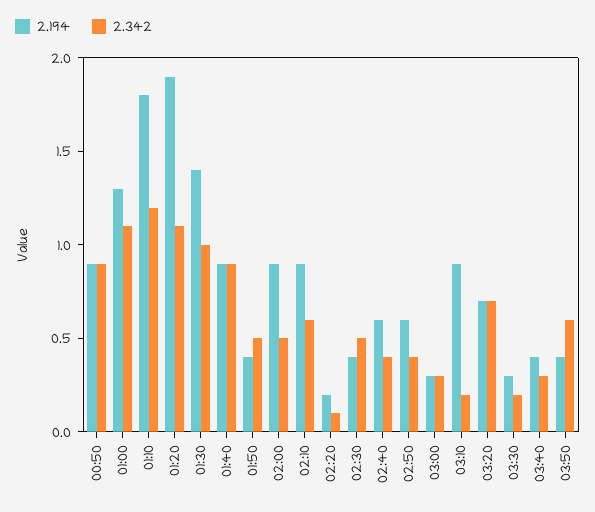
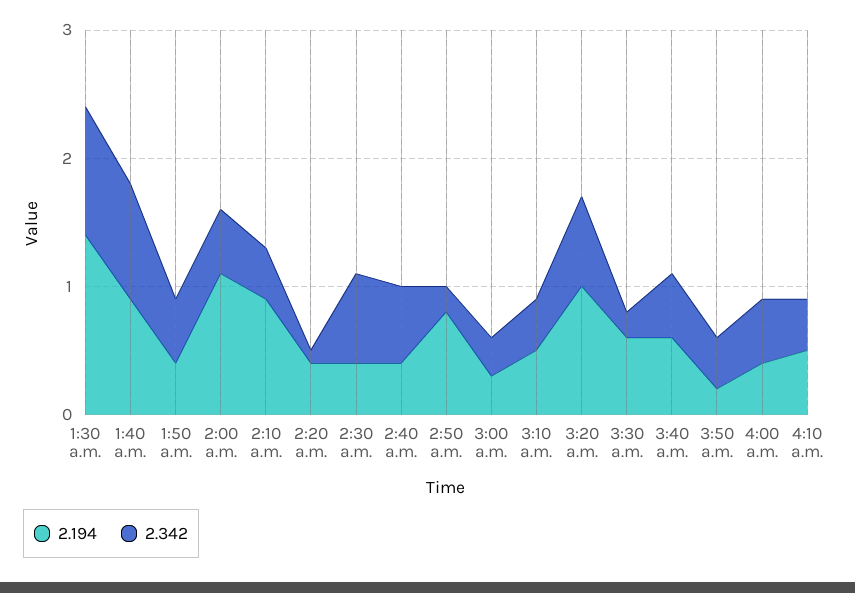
2.194, 00:50: 0.9 -> none
2.342, 00:50: 0.9 -> none
2.194, 01:00: 1.3 -> none
2.342, 01:00: 1.1 -> none
2.194, 01:10: 1.8 -> none
2.342, 01:10: 1.2 -> none
2.194, 01:20: 1.9 -> none
2.342, 01:20: 1.1 -> none
2.194, 02:00: 0.9 -> 1.1
2.342, 02:10: 0.6 -> 0.4
2.194, 02:20: 0.2 -> 0.4
2.342, 02:30: 0.5 -> 0.7
2.194, 02:40: 0.6 -> 0.4
2.342, 02:40: 0.4 -> 0.6
2.194, 02:50: 0.6 -> 0.8
2.342, 02:50: 0.4 -> 0.2
2.194, 03:10: 0.9 -> 0.5
2.342, 03:10: 0.2 -> 0.4
2.194, 03:20: 0.7 -> 1
2.194, 03:30: 0.3 -> 0.6
2.194, 03:40: 0.4 -> 0.6
2.342, 03:40: 0.3 -> 0.5
2.194, 03:50: 0.4 -> 0.2
2.342, 03:50: 0.6 -> 0.4
2.194, 4:00 a.m.: none -> 0.4
2.342, 4:00 a.m.: none -> 0.5
2.194, 4:10 a.m.: none -> 0.5
2.342, 4:10 a.m.: none -> 0.4

